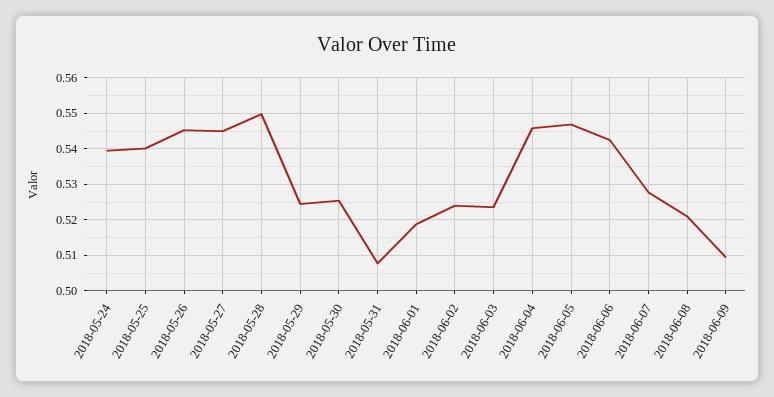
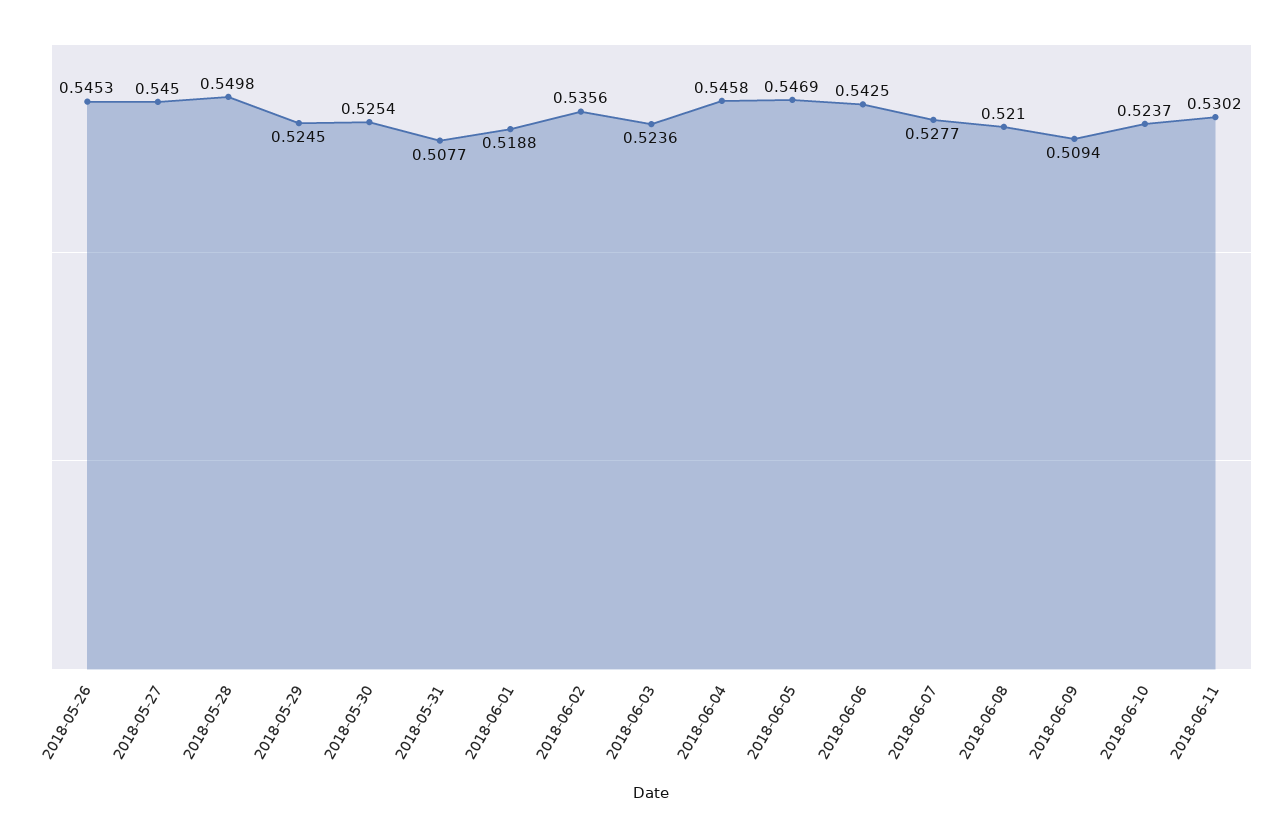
2018-05-24: 0.54 -> none
2018-05-25: 0.54 -> none
2018-06-02: 0.524 -> 0.5356
2018-06-10: none -> 0.5237
2018-06-11: none -> 0.5302

